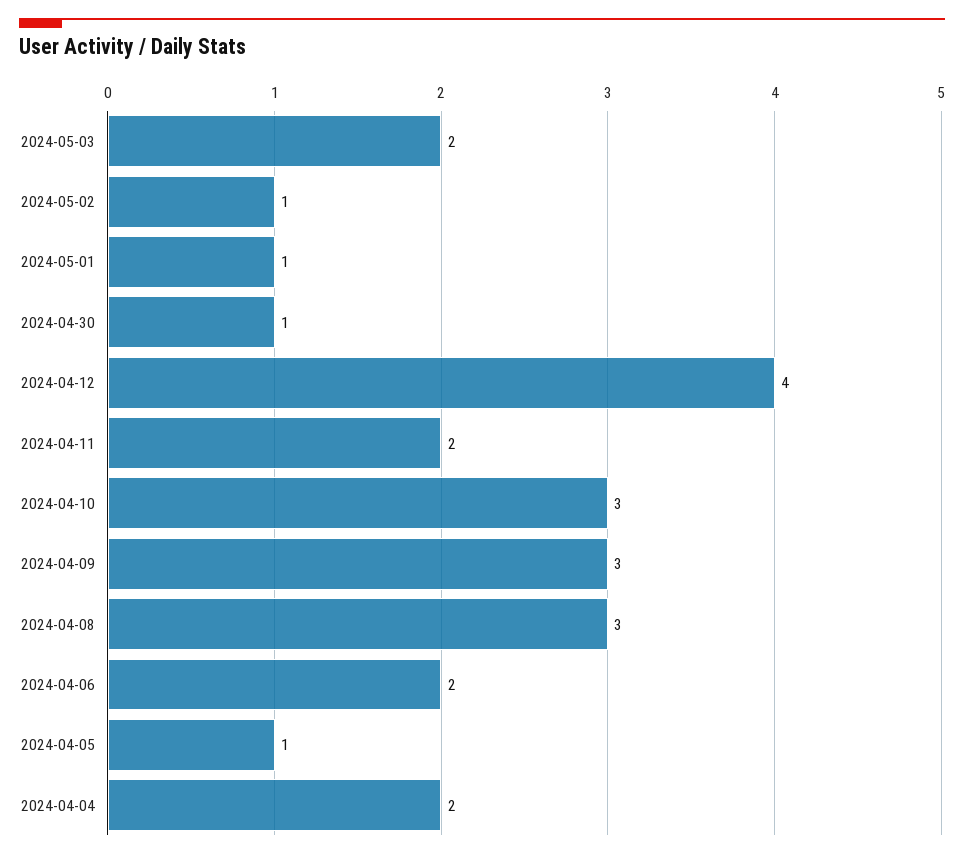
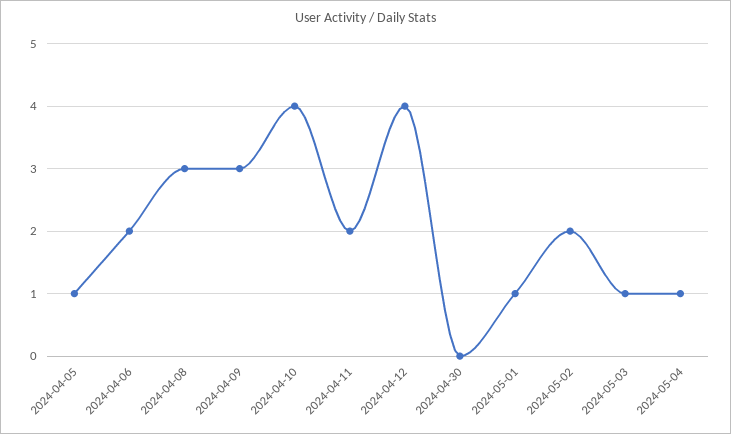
2024-05-03: 2 -> 1
2024-05-02: 1 -> 2
2024-04-30: 1 -> 0
2024-04-10: 3 -> 4
2024-04-04: 2 -> none
2024-05-04: none -> 1

